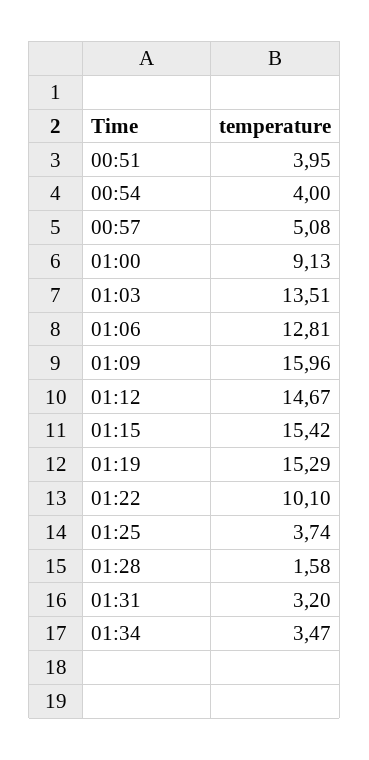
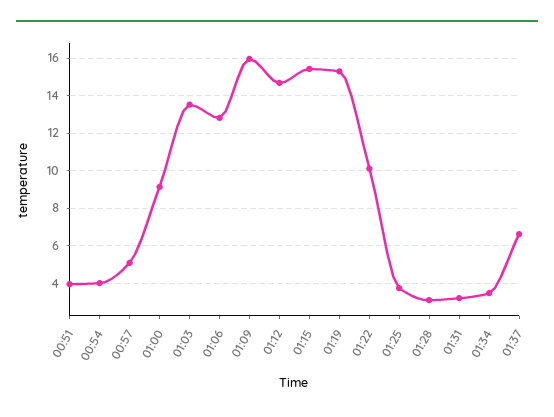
01:28: 1.58 -> 3
01:37: none -> 6.5

